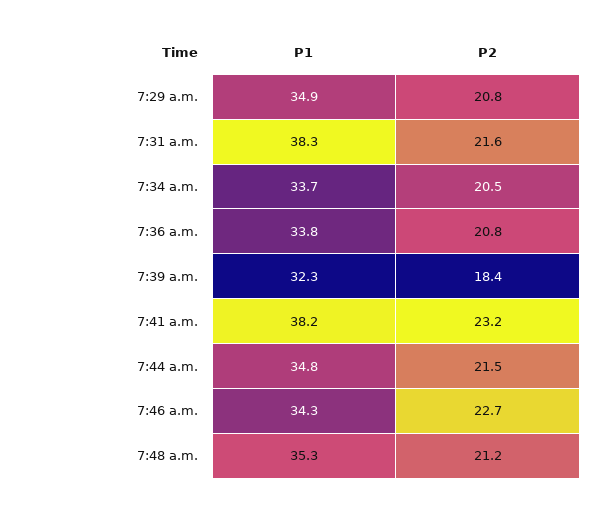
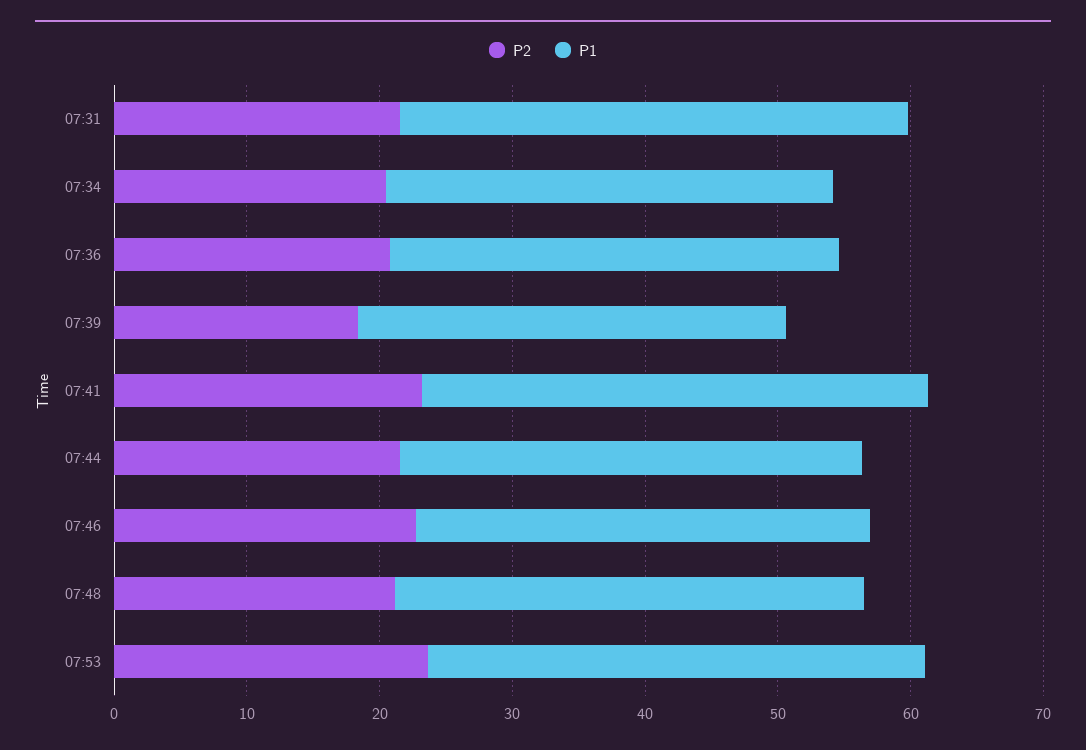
P1, 7:29 a.m.: 34.9 -> none
P2, 7:29 a.m.: 20.8 -> none
P2, 07:53: none -> 24
P1, 07:53: none -> 38

